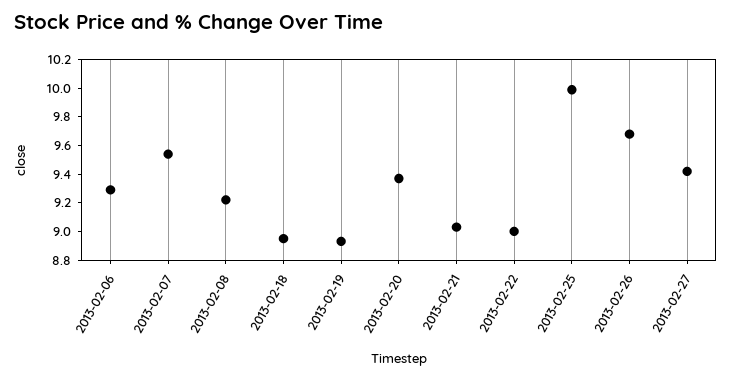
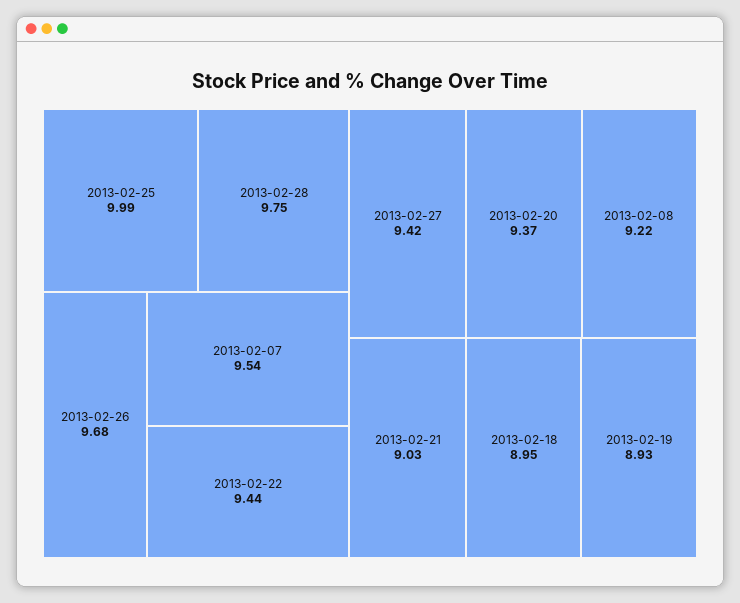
2013-02-06: 9.3 -> none
2013-02-22: 9 -> 9.44
2013-02-28: none -> 9.75

